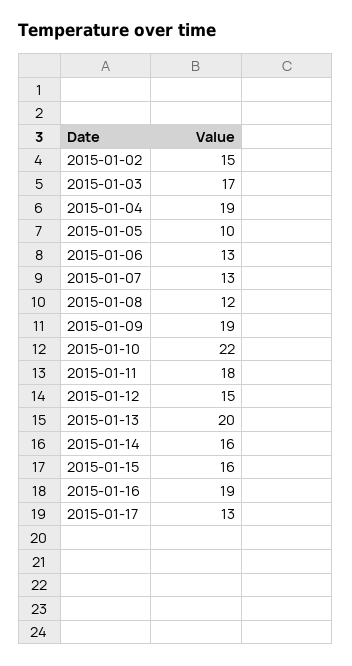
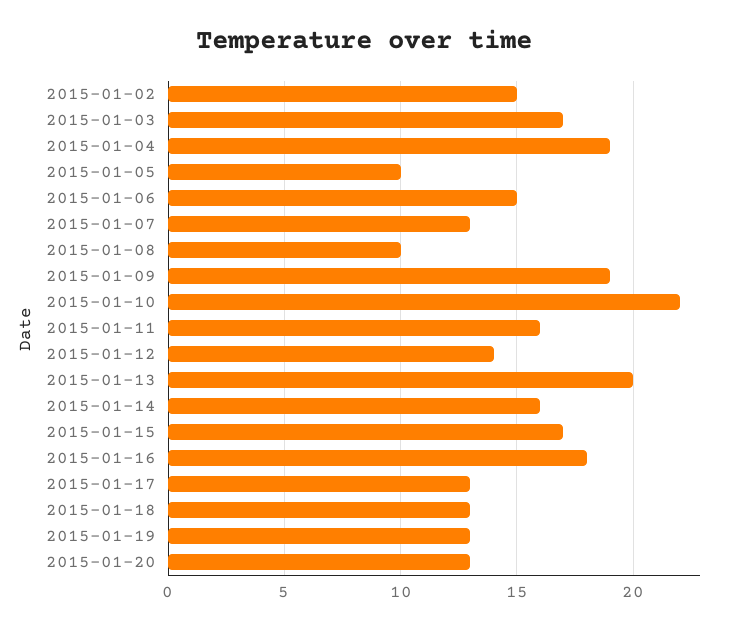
2015-01-06: 13 -> 15
2015-01-08: 12 -> 10
2015-01-11: 18 -> 16
2015-01-12: 15 -> 14
2015-01-15: 16 -> 17
2015-01-16: 19 -> 18
2015-01-18: none -> 13
2015-01-19: none -> 13
2015-01-20: none -> 13

